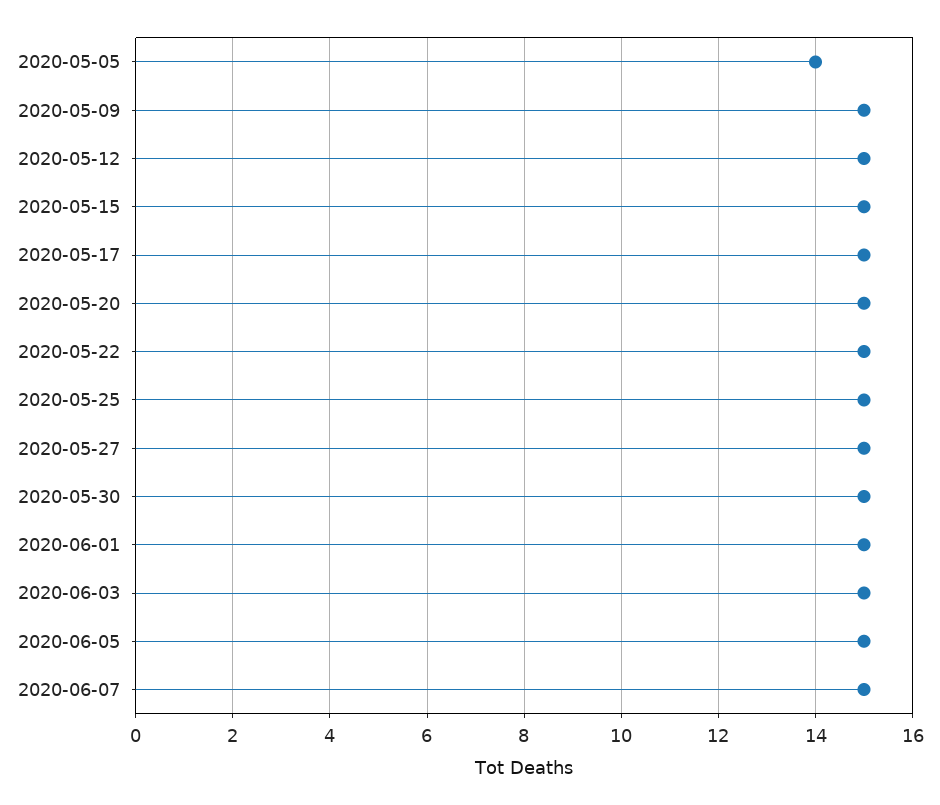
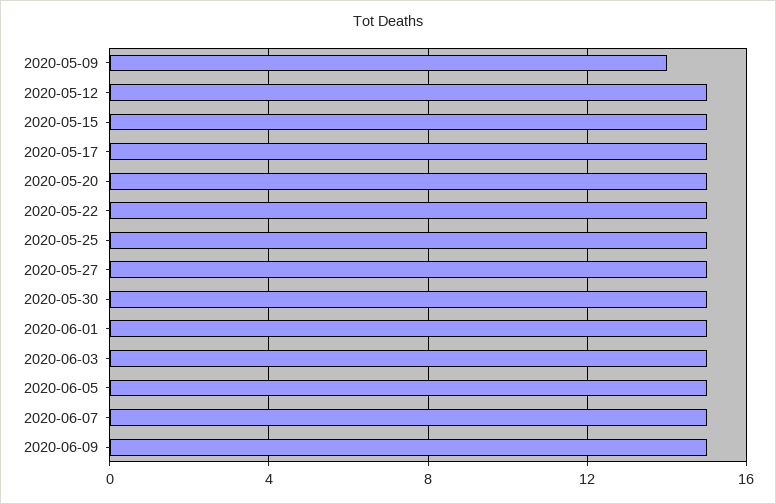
2020-05-05: 14 -> none
2020-05-09: 15 -> 14
2020-06-09: none -> 15

